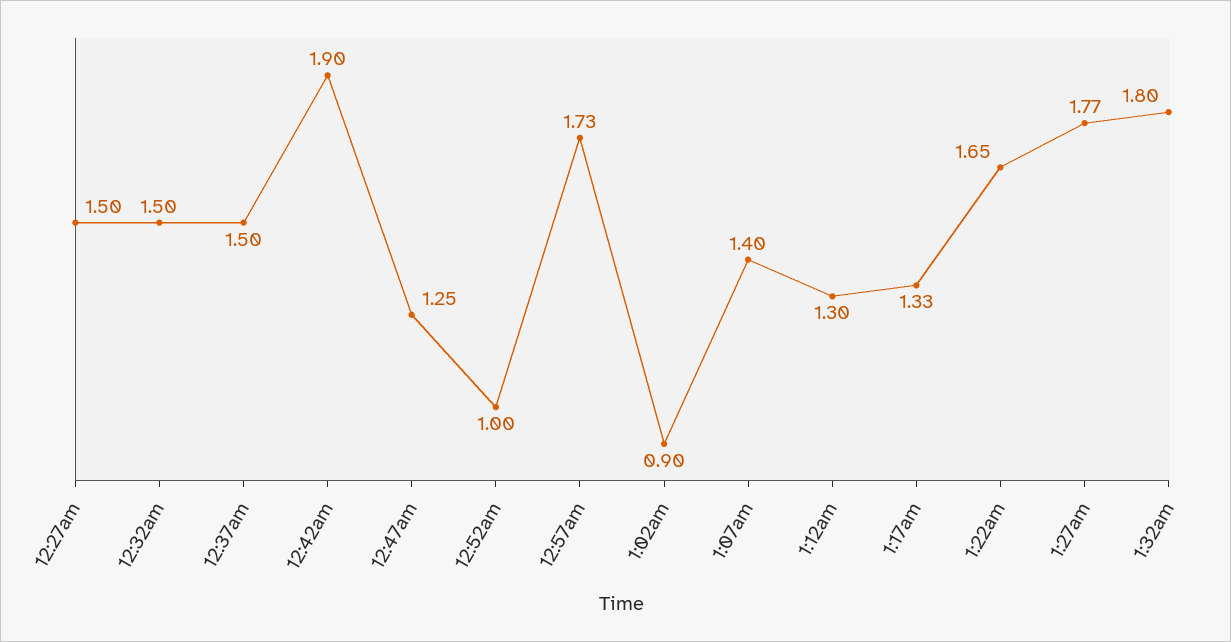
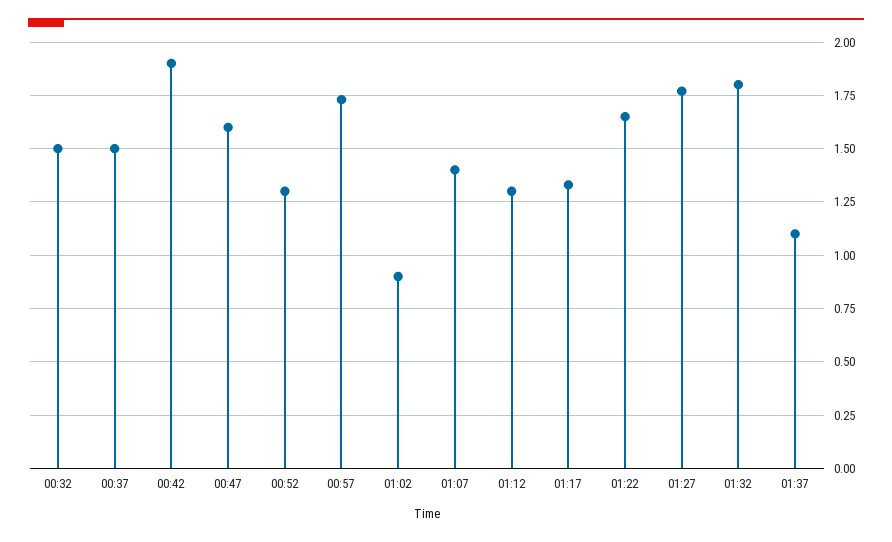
12:27am: 1.5 -> none
12:47am: 1.25 -> 1.6
12:52am: 1 -> 1.3
01:37: none -> 1.1

